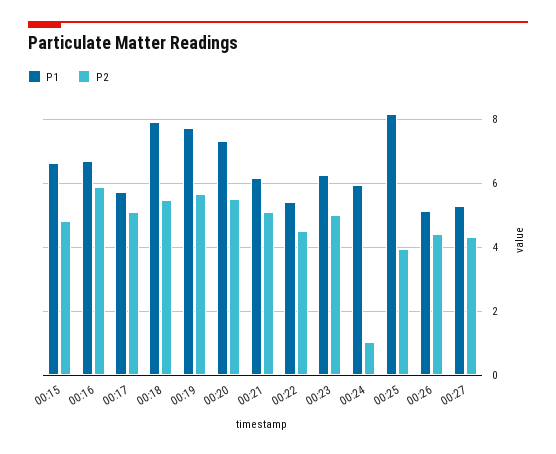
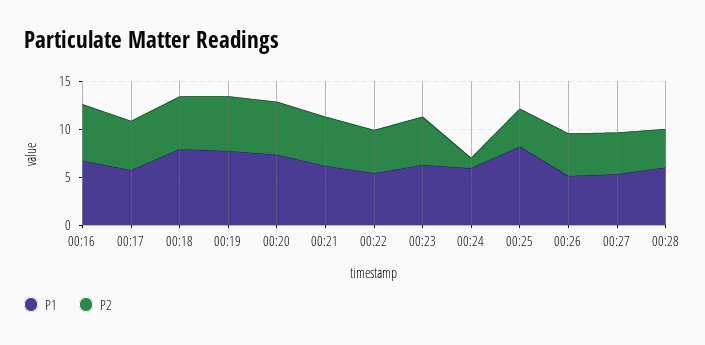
P1, 00:15: 6.6 -> none
P2, 00:15: 4.8 -> none
P1, 00:28: none -> 6
P2, 00:28: none -> 4

